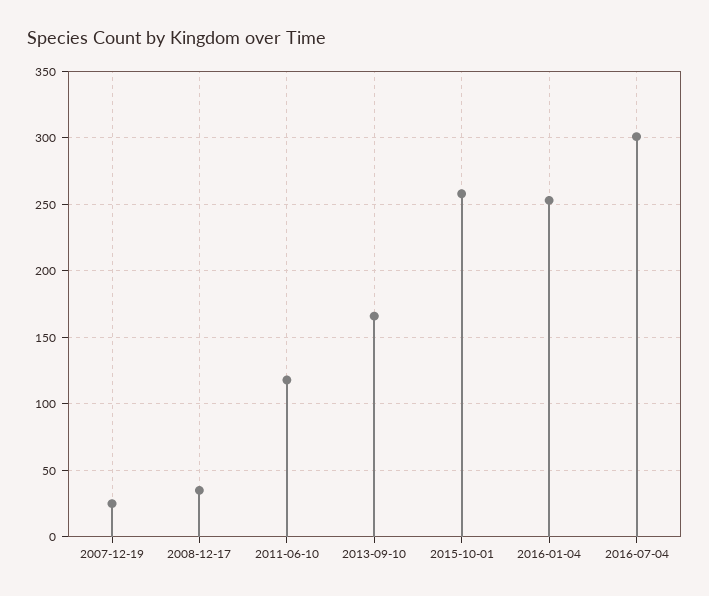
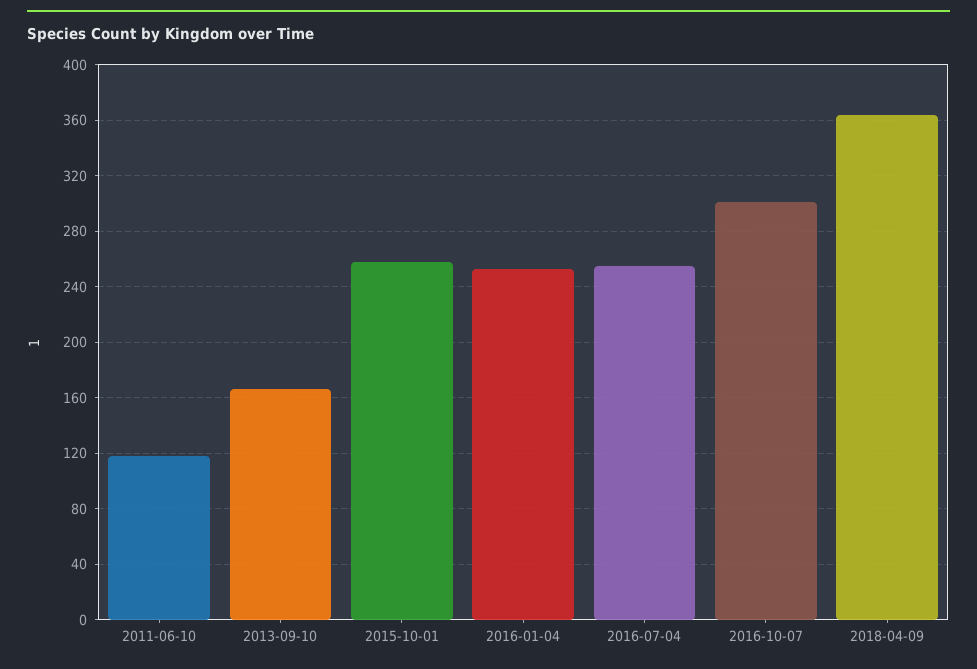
2007-12-19: 25 -> none
2008-12-17: 35 -> none
2016-07-04: 300 -> 255
2016-10-07: none -> 300
2018-04-09: none -> 365

